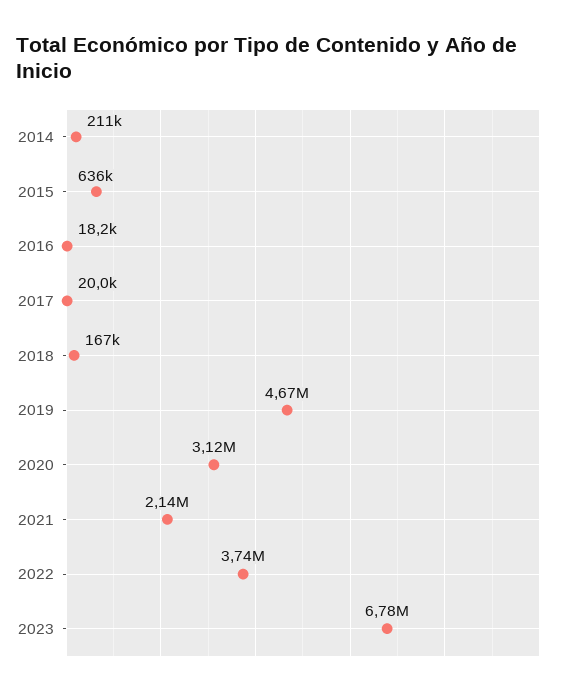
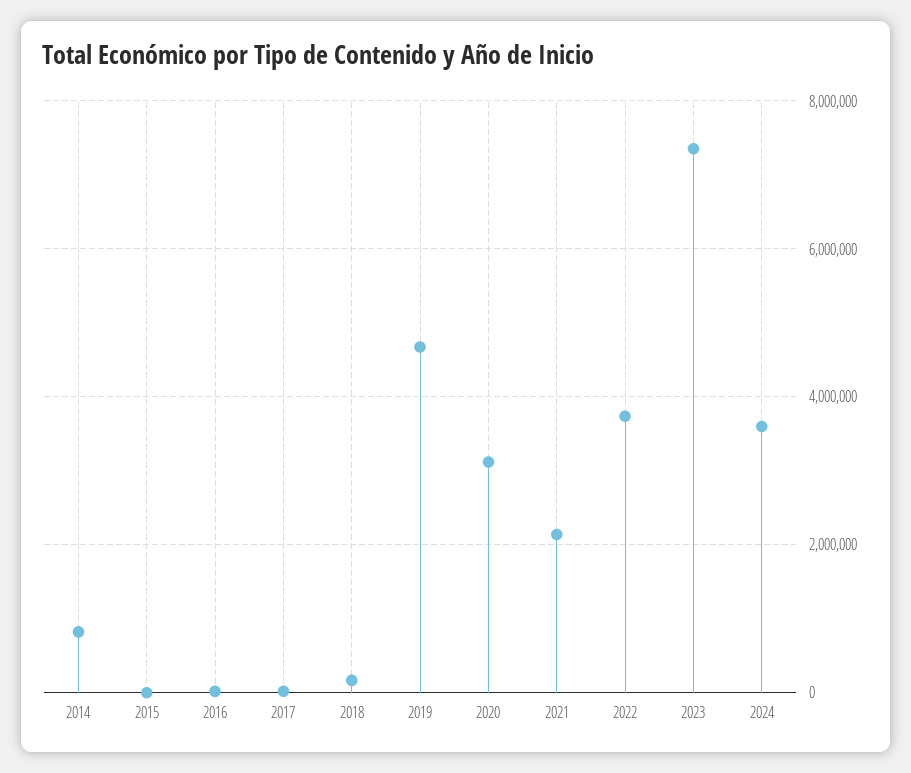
2014: 211000 -> 800000
2015: 636000 -> 0
2023: 6780000 -> 7400000
2024: none -> 3600000

